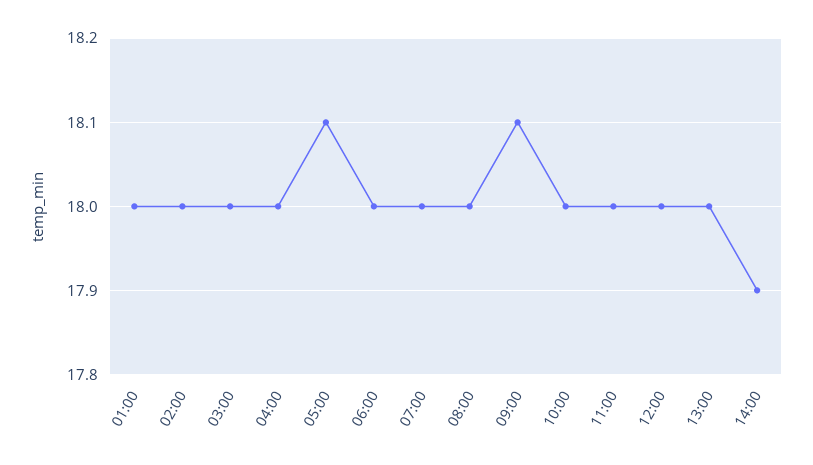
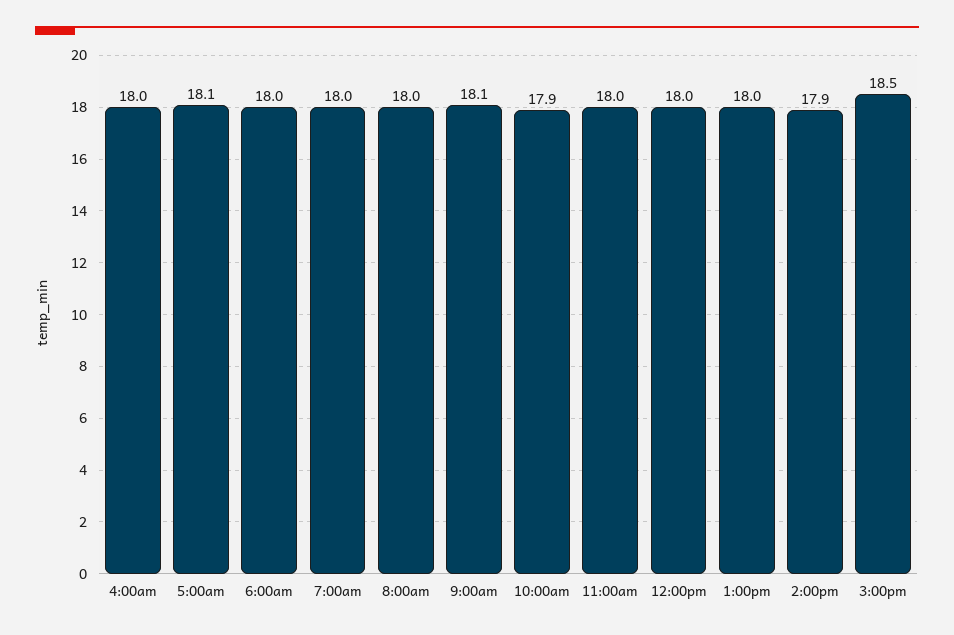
01:00: 18 -> none
02:00: 18 -> none
03:00: 18 -> none
10:00: 18 -> 17.9
3:00pm: none -> 18.5

